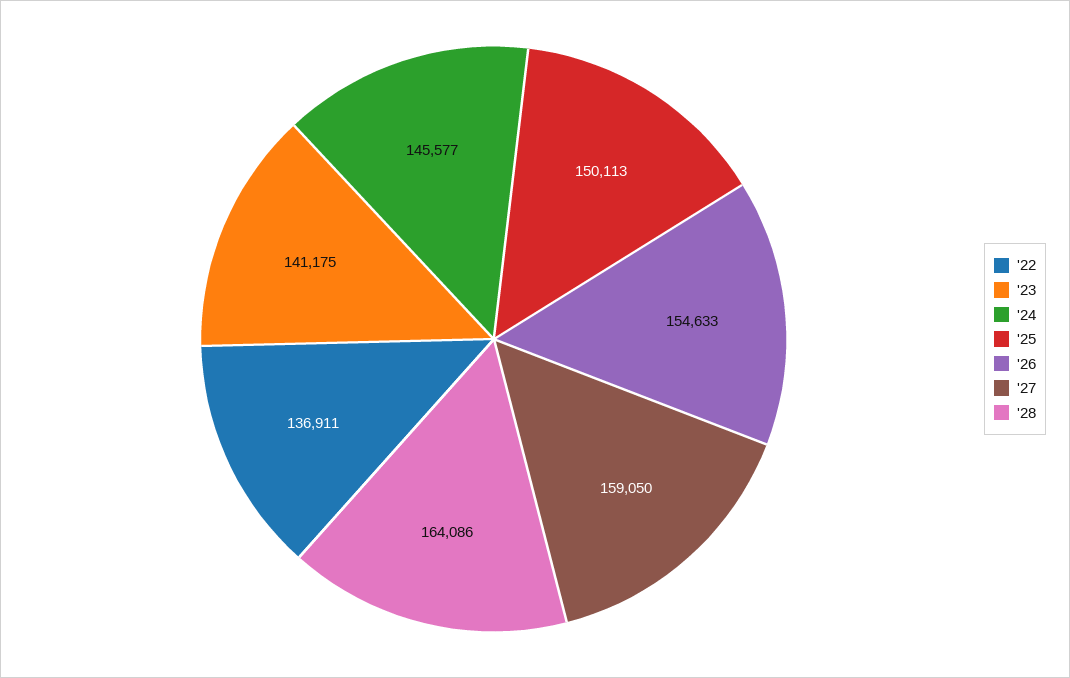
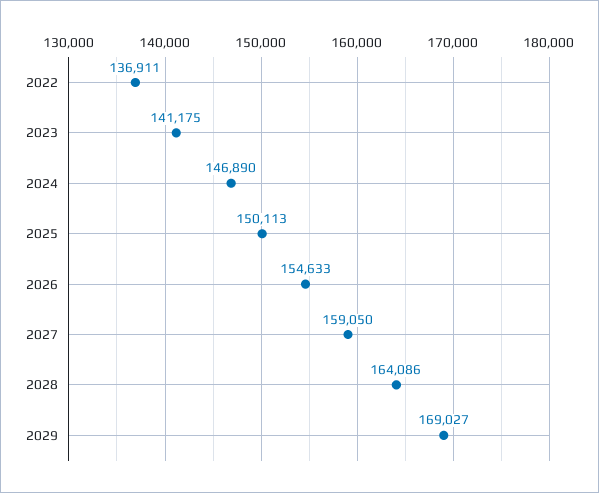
'24: 145577 -> 146890
2029: none -> 169027

